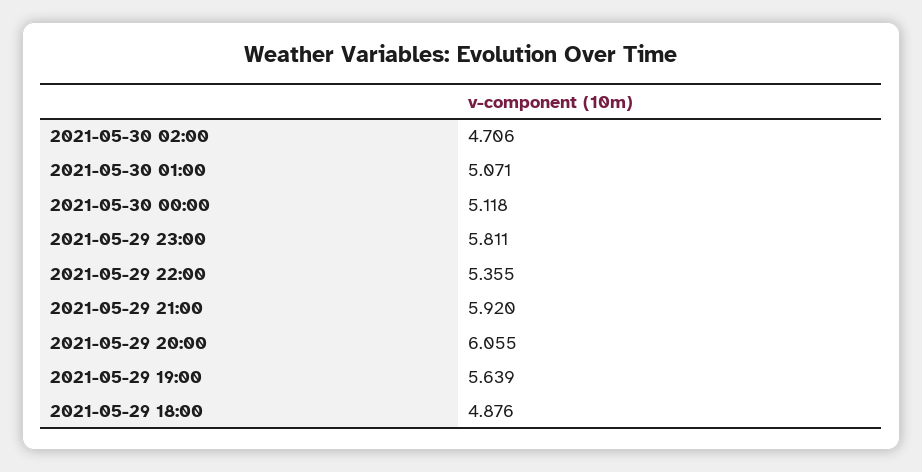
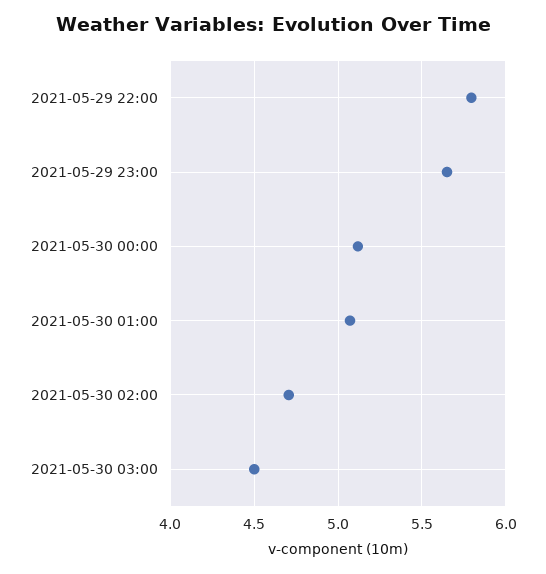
2021-05-29 23:00: 5.811 -> 5.65
2021-05-29 22:00: 5.355 -> 5.8
2021-05-29 21:00: 5.92 -> none
2021-05-29 20:00: 6.055 -> none
2021-05-29 19:00: 5.639 -> none
2021-05-29 18:00: 4.876 -> none
2021-05-30 03:00: none -> 4.5

